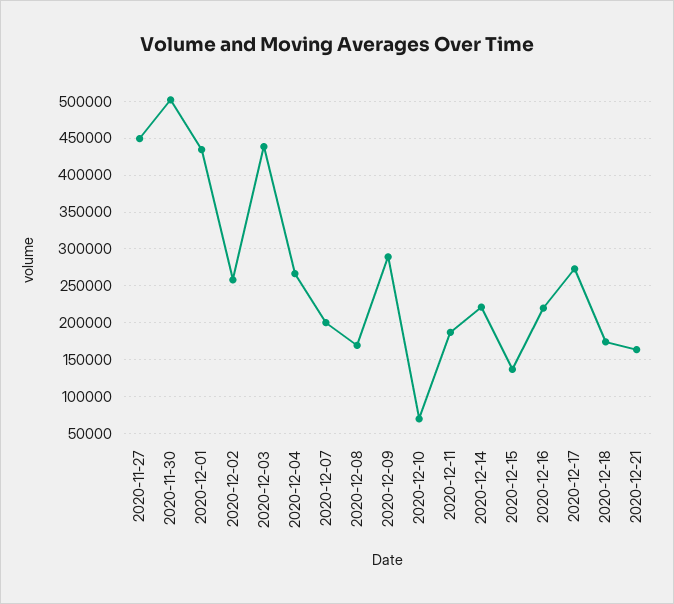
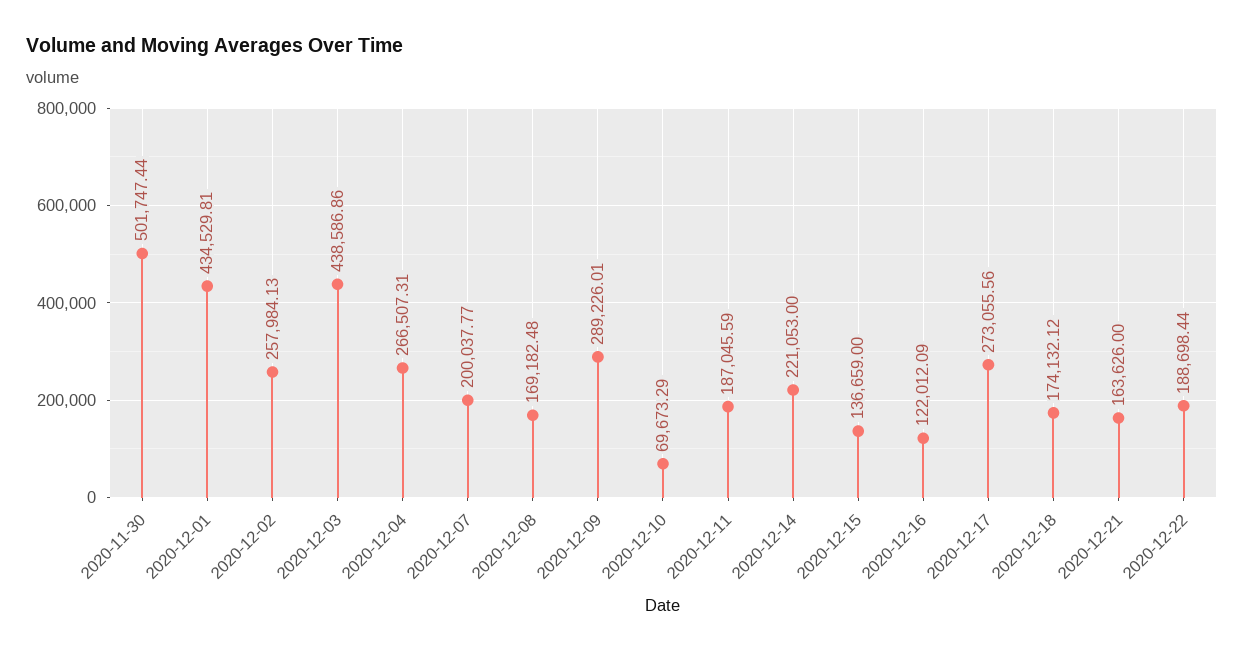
2020-11-27: 450000 -> none
2020-12-16: 220000 -> 122012.09
2020-12-22: none -> 188698.44

